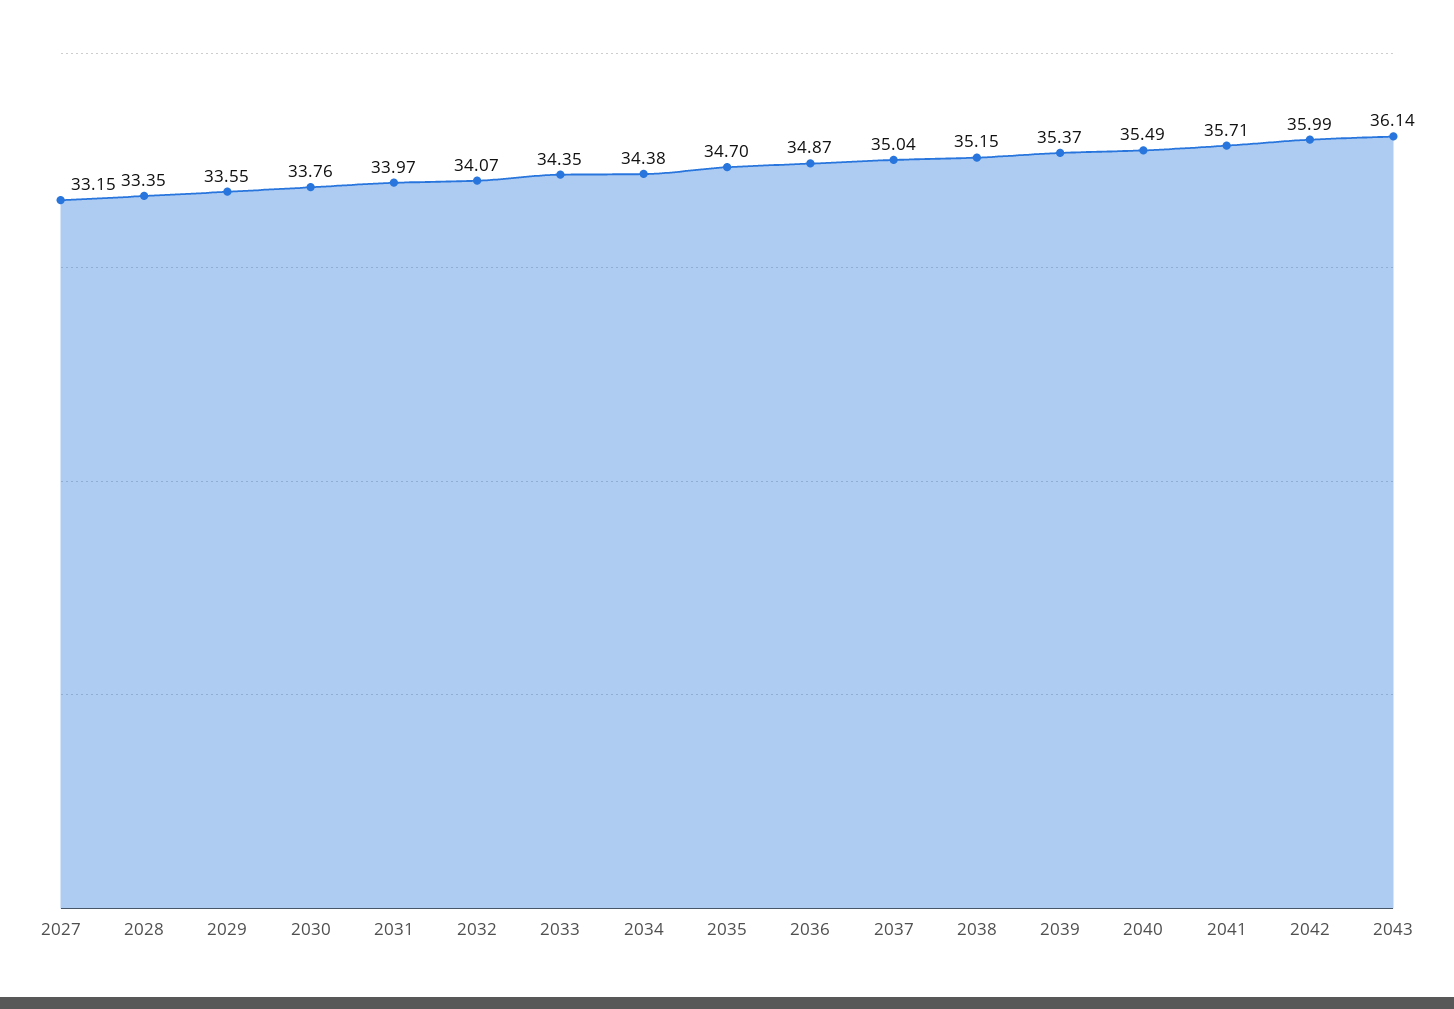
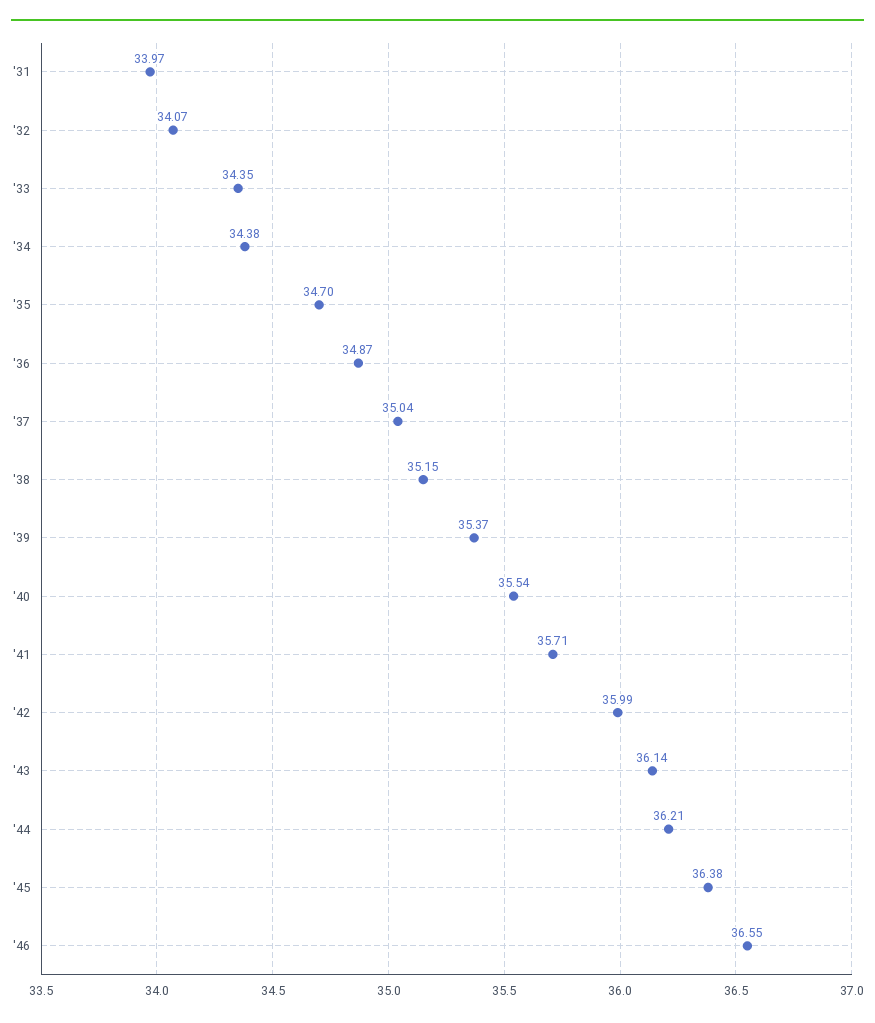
2027: 33.15 -> none
2028: 33.35 -> none
2029: 33.55 -> none
2030: 33.76 -> none
2040: 35.49 -> 35.54
'44: none -> 36.21
'45: none -> 36.38
'46: none -> 36.55

